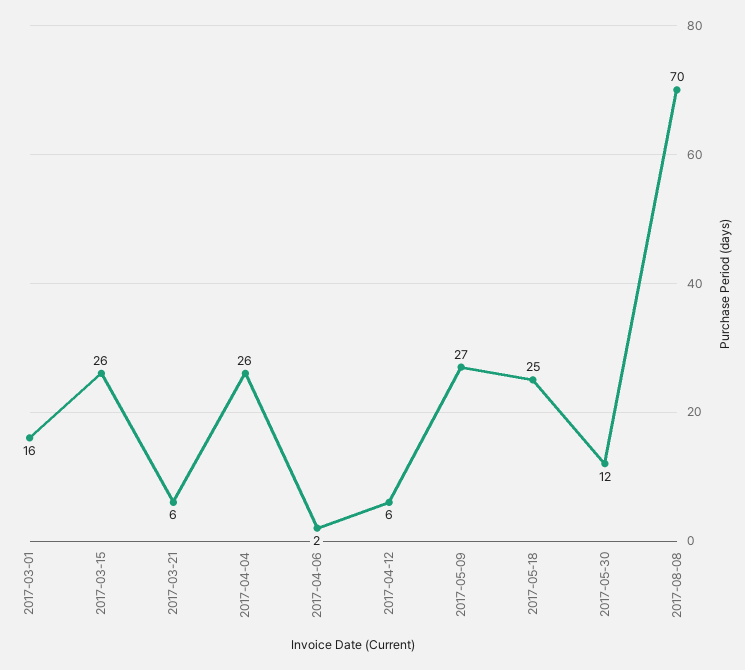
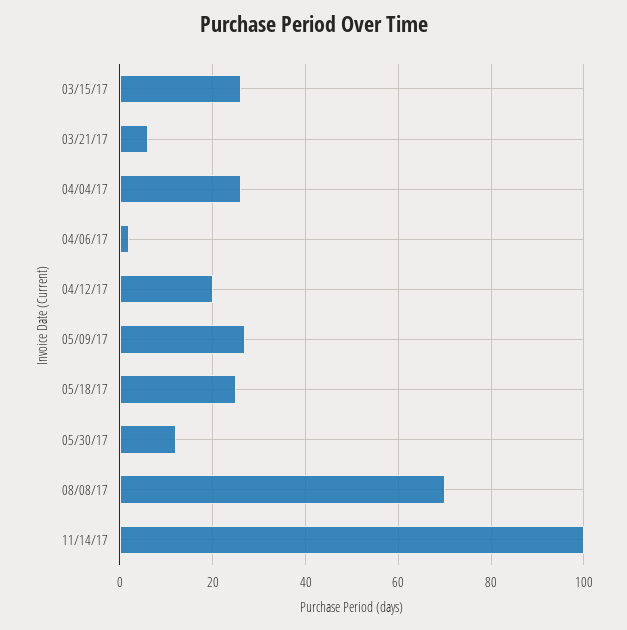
2017-03-01: 16 -> none
2017-04-12: 6 -> 20
11/14/17: none -> 100

